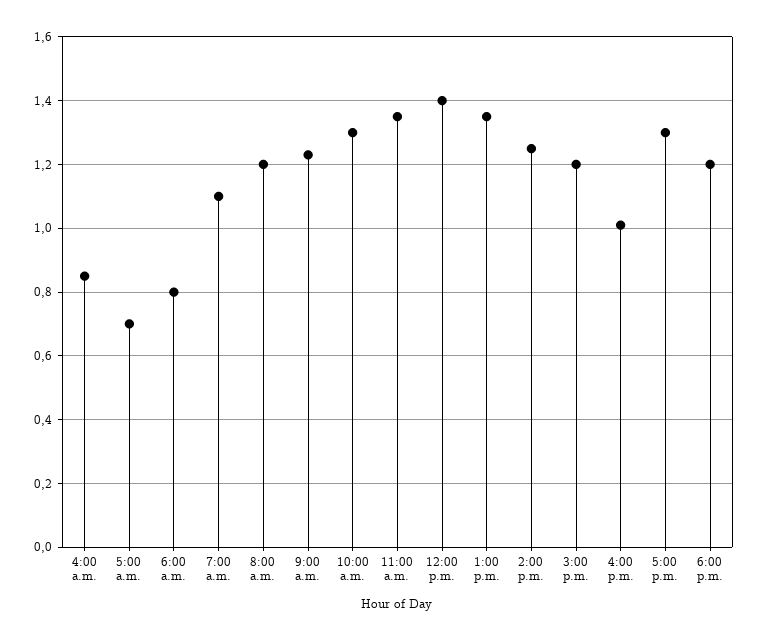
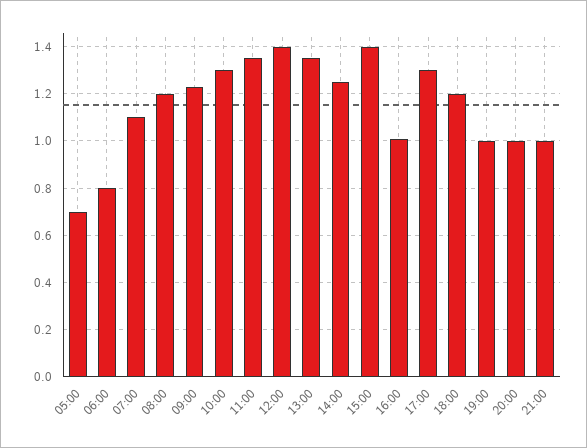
4:00 a.m.: 0.85 -> none
3:00 p.m.: 1.2 -> 1.4
19:00: none -> 1
20:00: none -> 1
21:00: none -> 1

